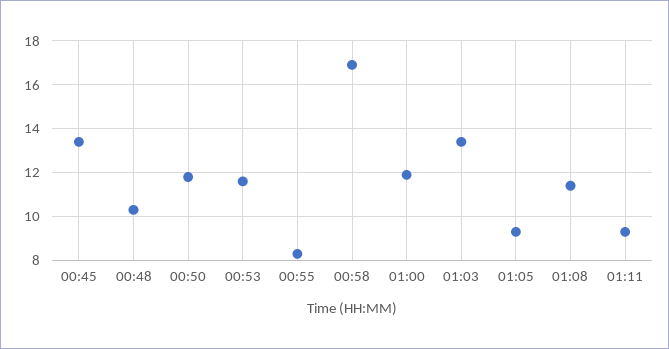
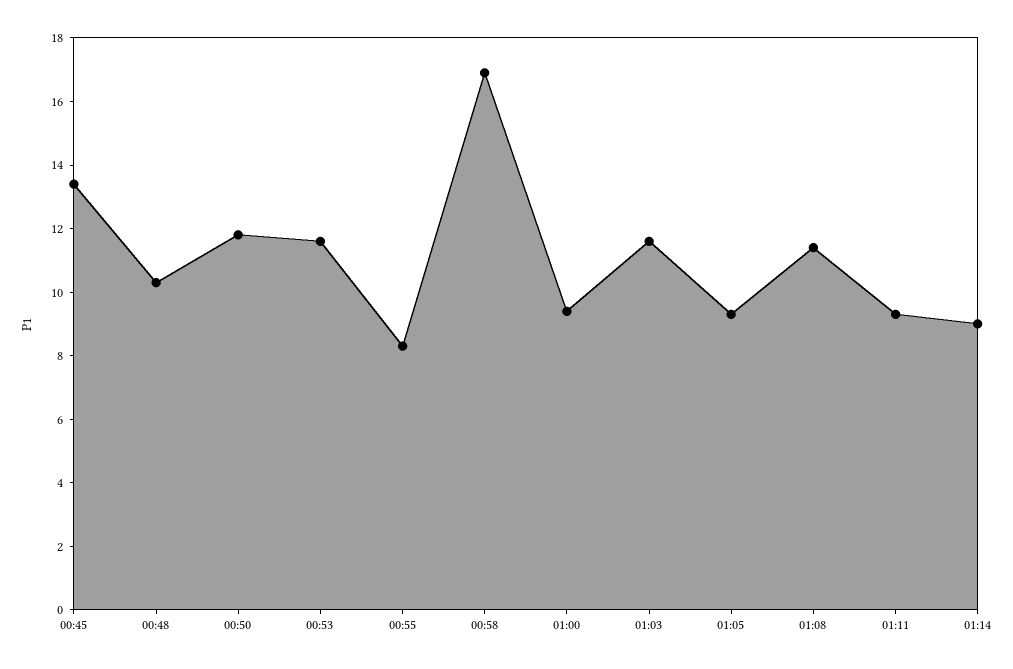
01:00: 12 -> 9.5
01:03: 13.5 -> 11.5
01:14: none -> 9

